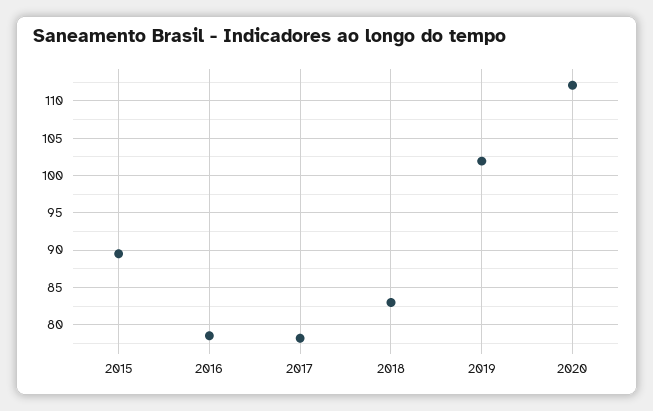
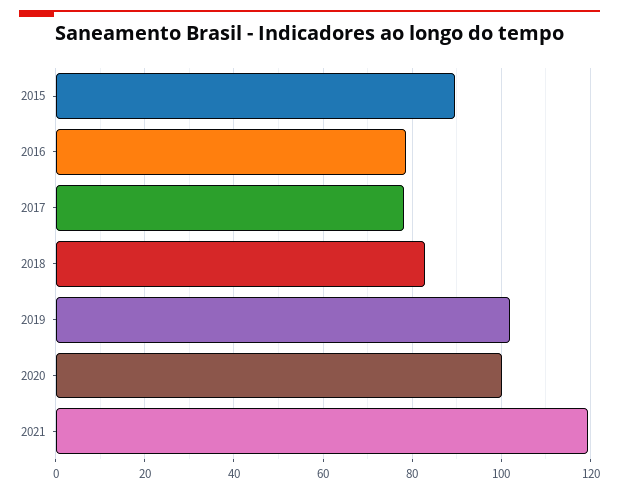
2020: 112 -> 100
2021: none -> 120

